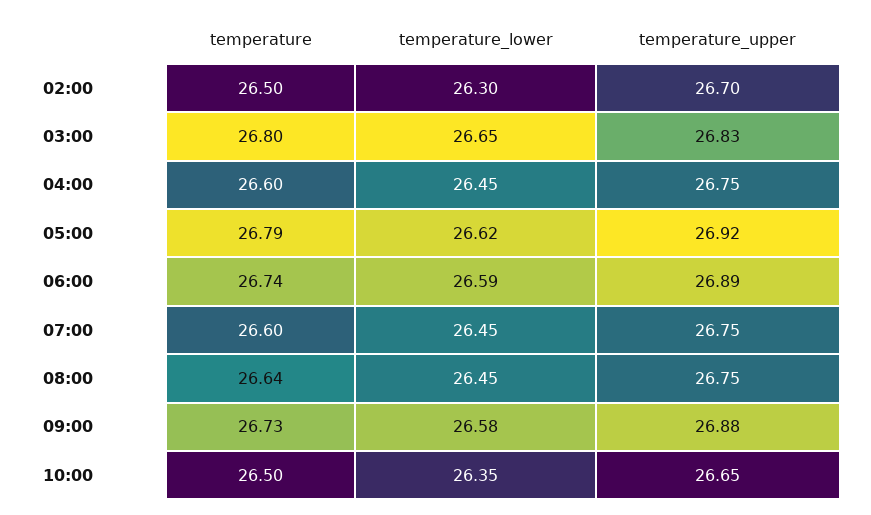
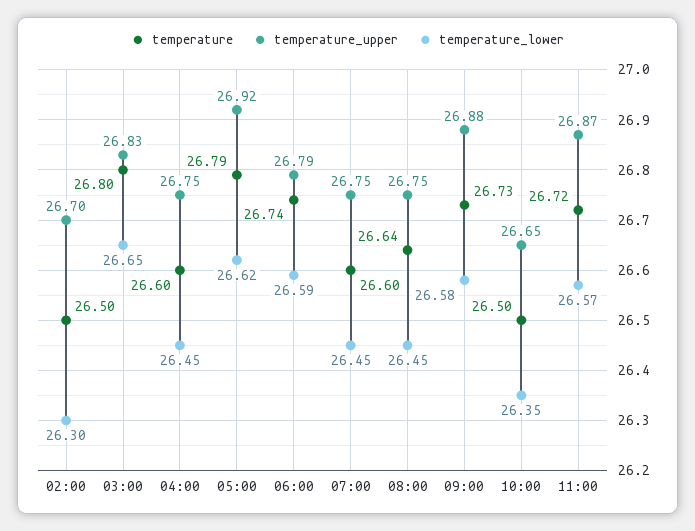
temperature_upper, 06:00: 26.89 -> 26.79
temperature, 11:00: none -> 26.72
temperature_upper, 11:00: none -> 26.87
temperature_lower, 11:00: none -> 26.57

